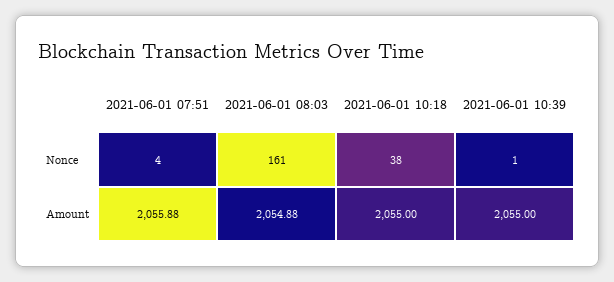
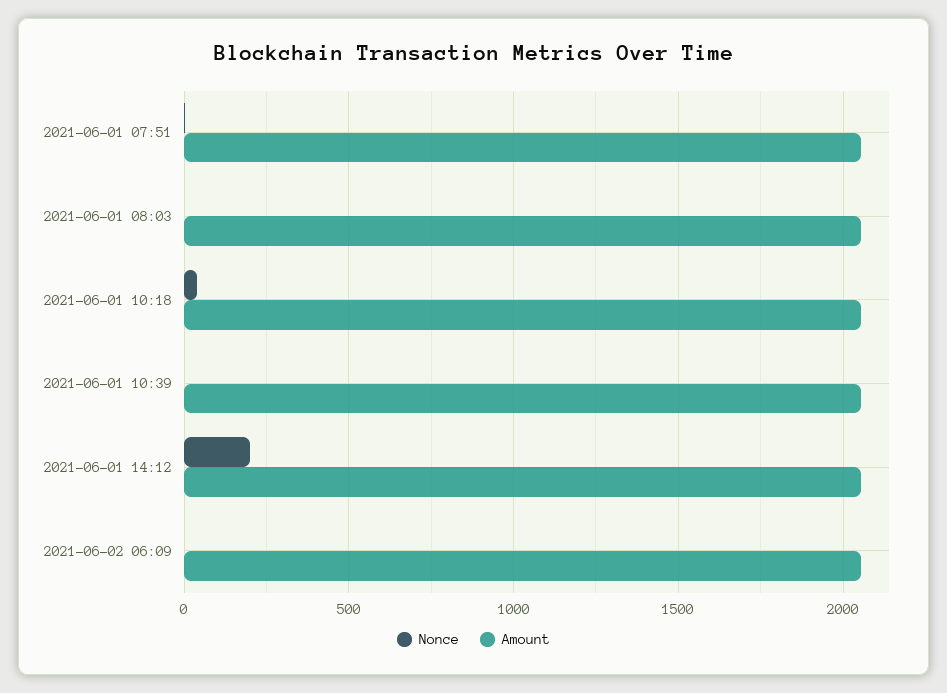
Nonce, 2021-06-01 08:03: 161 -> 0
Nonce, 2021-06-01 14:12: none -> 200
Amount, 2021-06-01 14:12: none -> 2050
Nonce, 2021-06-02 06:09: none -> 0
Amount, 2021-06-02 06:09: none -> 2050

